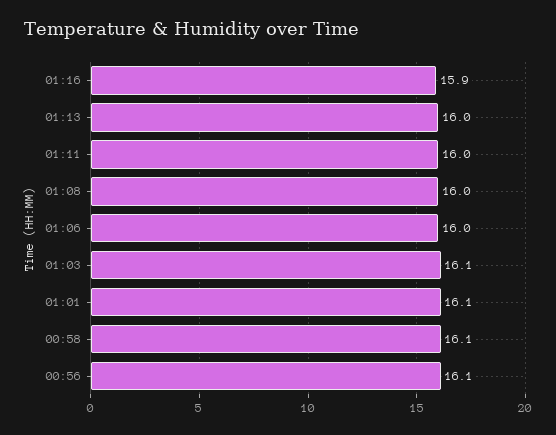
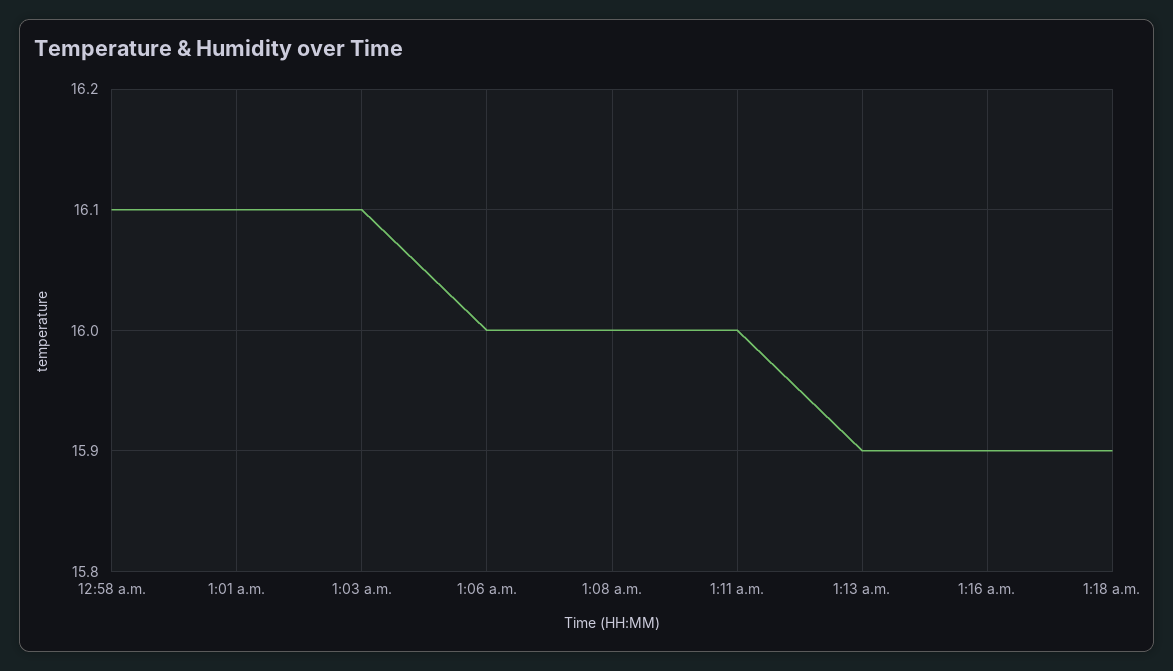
01:13: 16 -> 15.9
00:56: 16.1 -> none
1:18 a.m.: none -> 15.9

